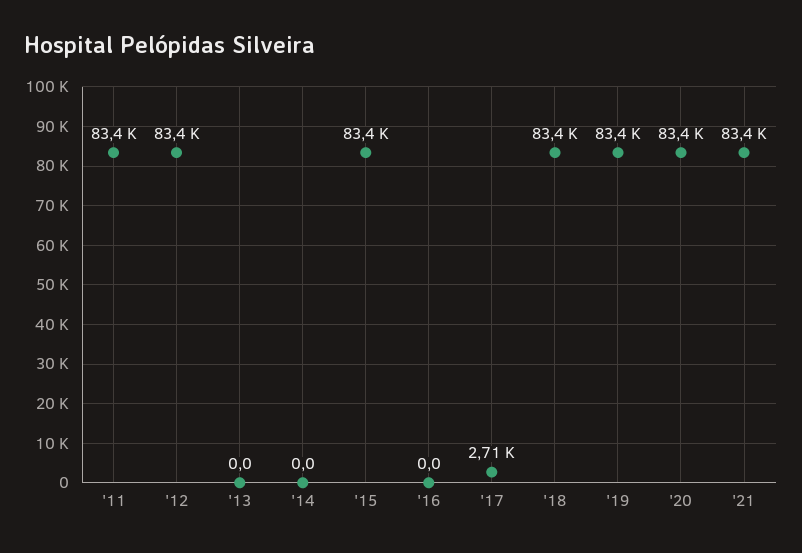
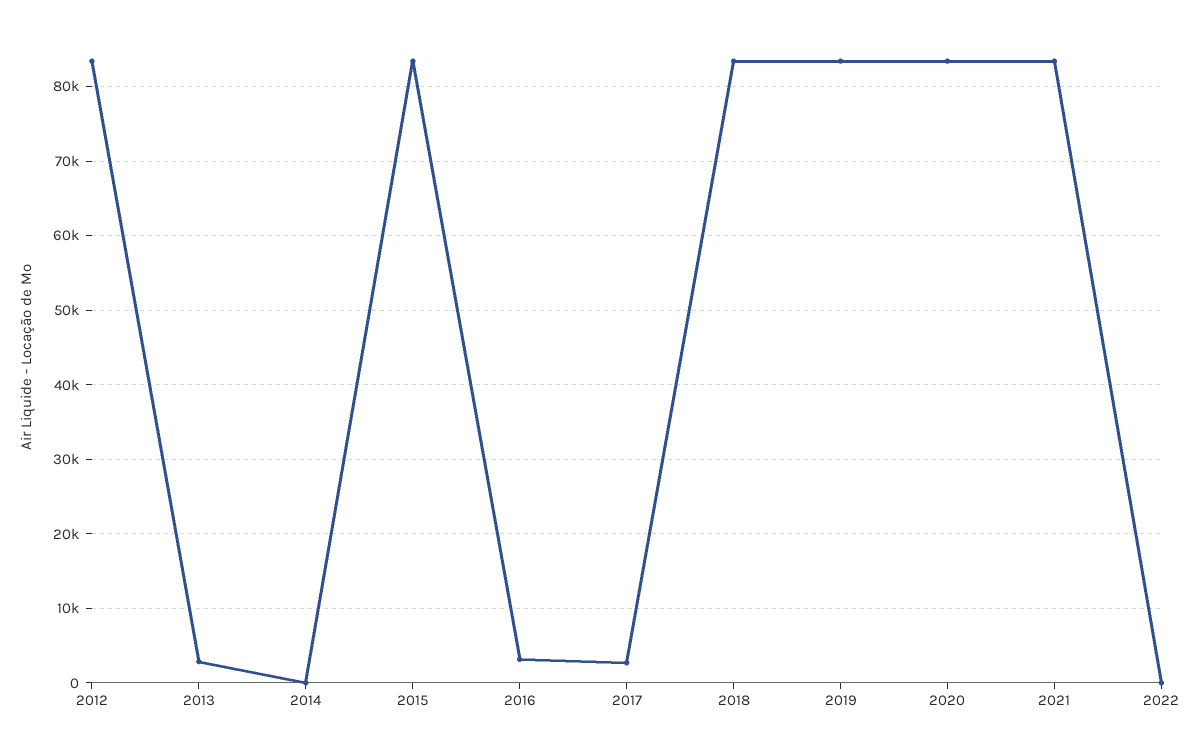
'11: 83400 -> none
'13: 0 -> 3000
'16: 0 -> 3000
2022: none -> 0

